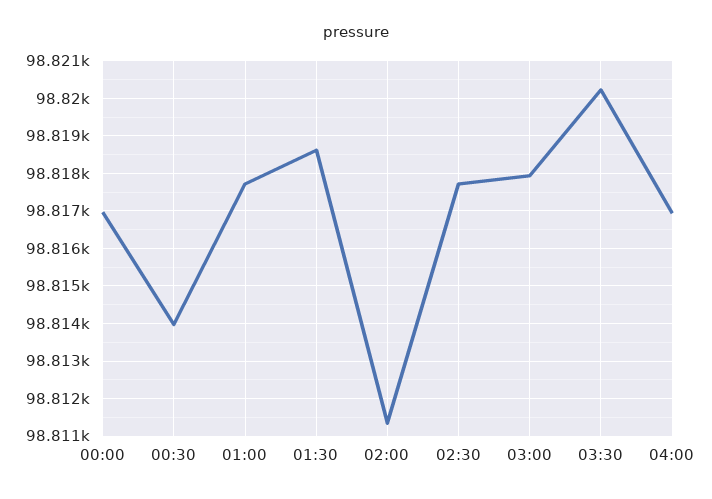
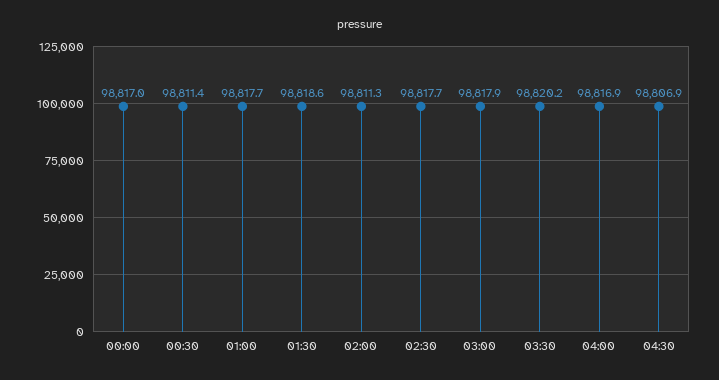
00:30: 98814 -> 98811.4
04:30: none -> 98806.9

